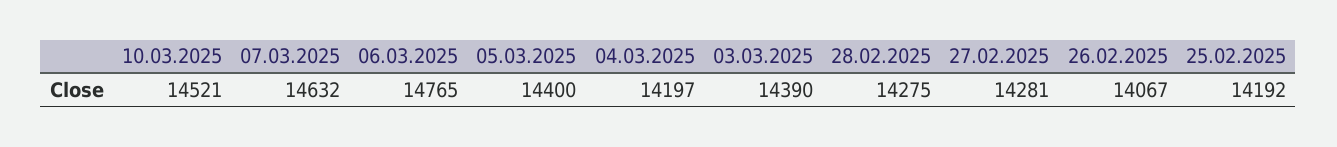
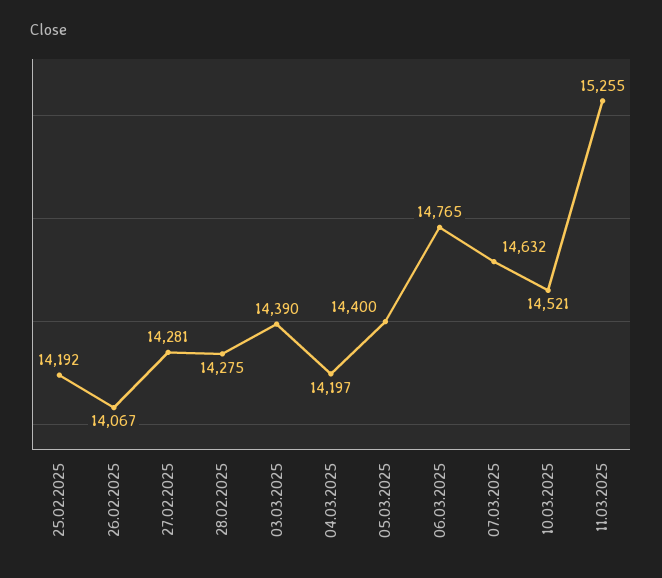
11.03.2025: none -> 15255

